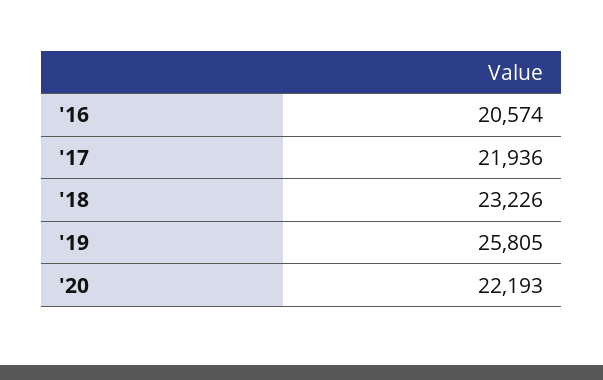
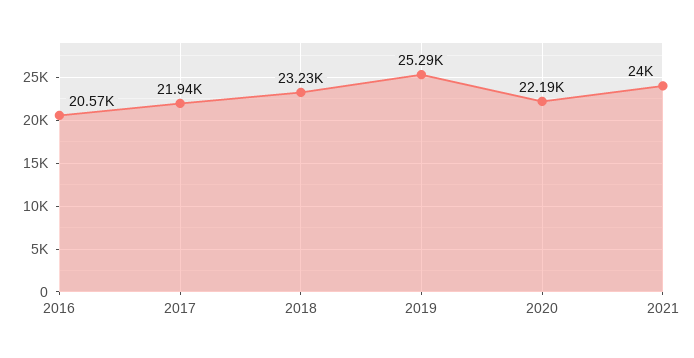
'19: 25805 -> 25290
2021: none -> 24000

